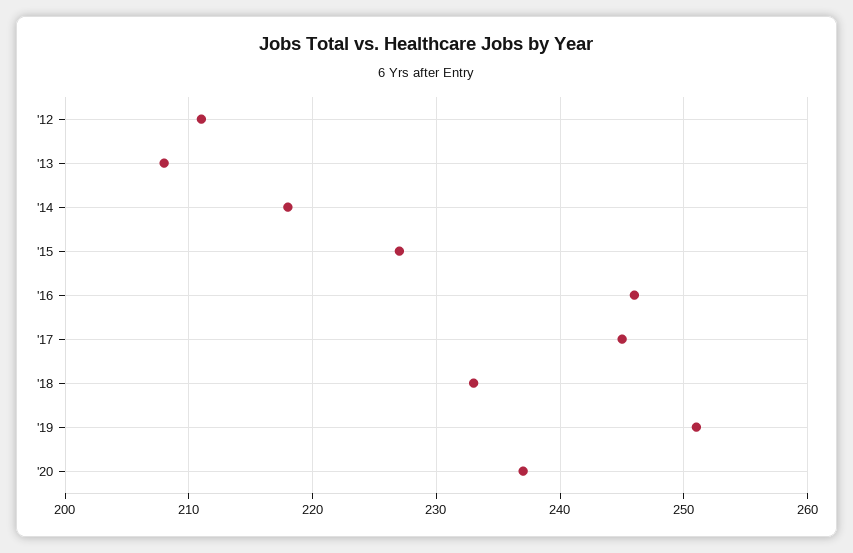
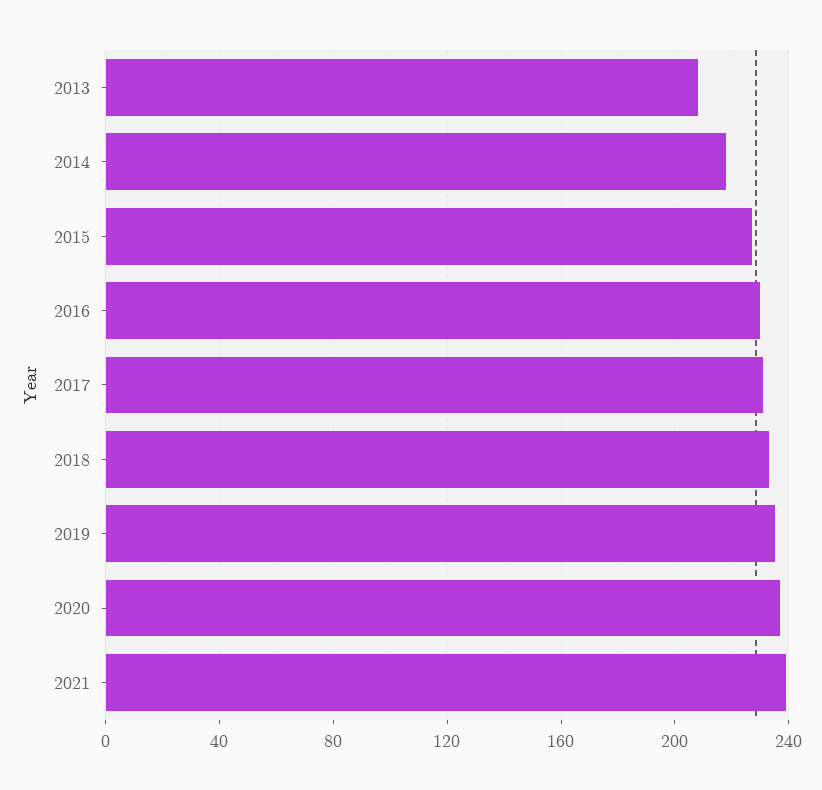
'12: 211 -> none
'16: 246 -> 230
'17: 245 -> 230
'19: 251 -> 235
2021: none -> 240

